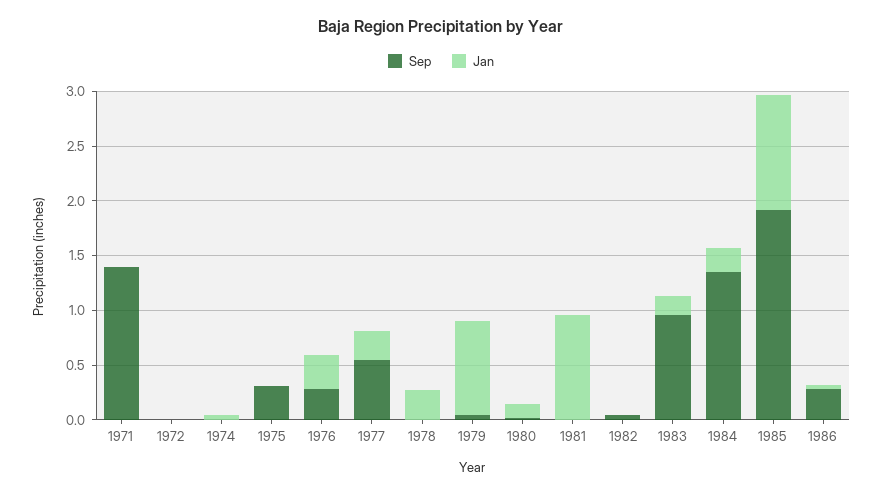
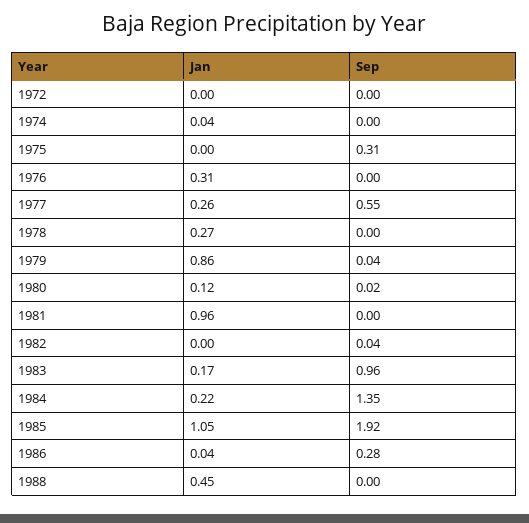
Sep, 1971: 1.4 -> none
Jan, 1971: 0 -> none
Sep, 1976: 0.3 -> 0
Jan, 1988: none -> 0.45
Sep, 1988: none -> 0

